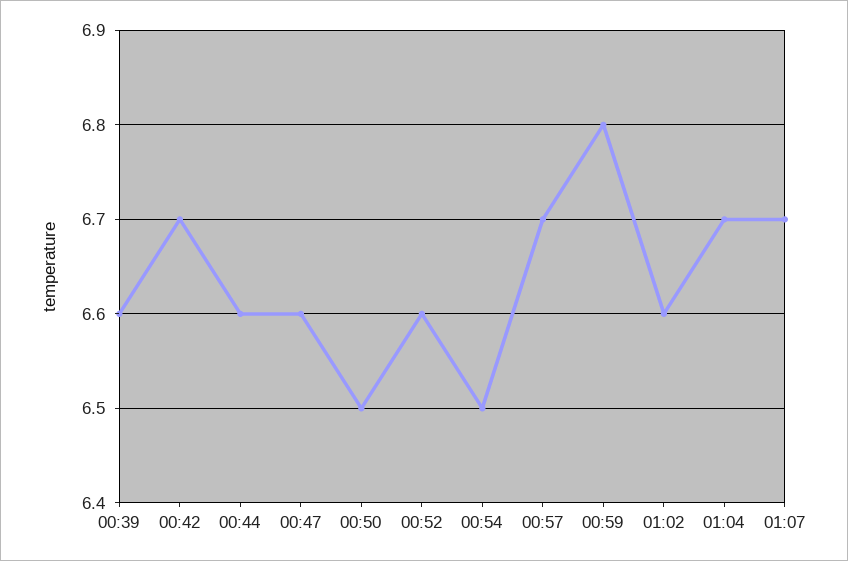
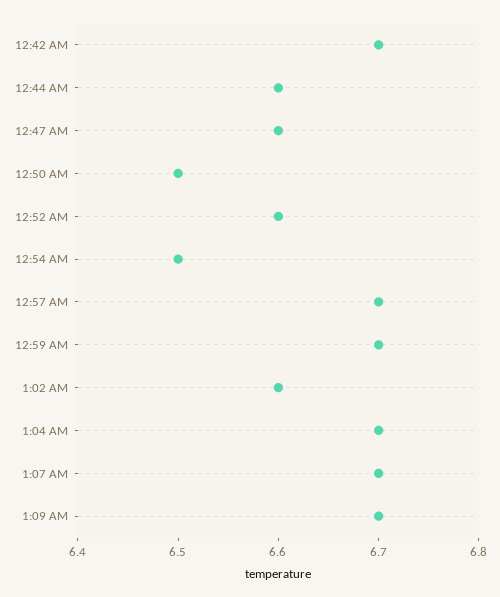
00:39: 6.6 -> none
00:59: 6.8 -> 6.7
1:09 AM: none -> 6.7

